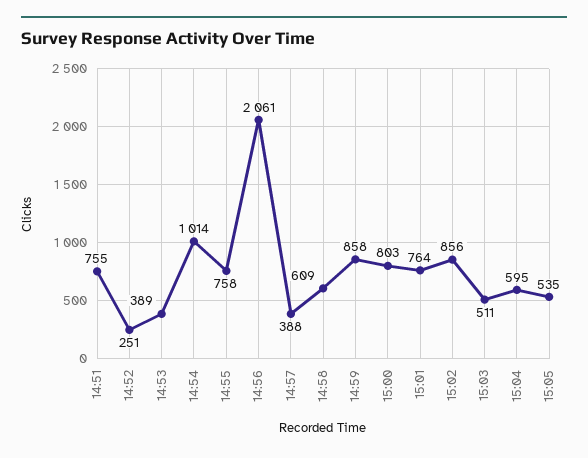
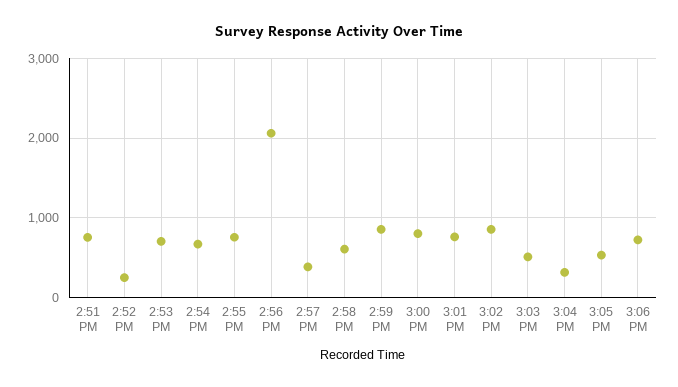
14:53: 389 -> 700
14:54: 1014 -> 700
15:04: 595 -> 300
3:06 PM: none -> 700

